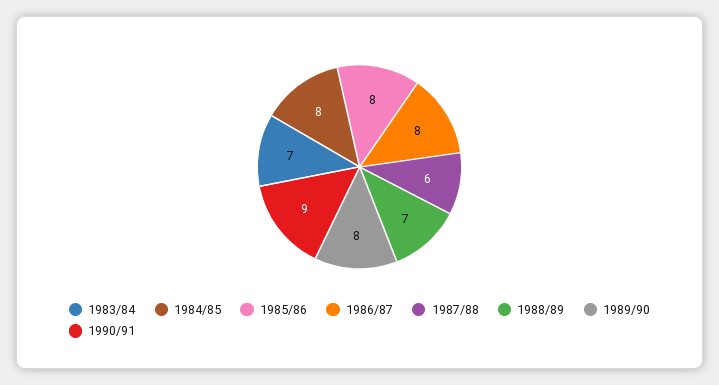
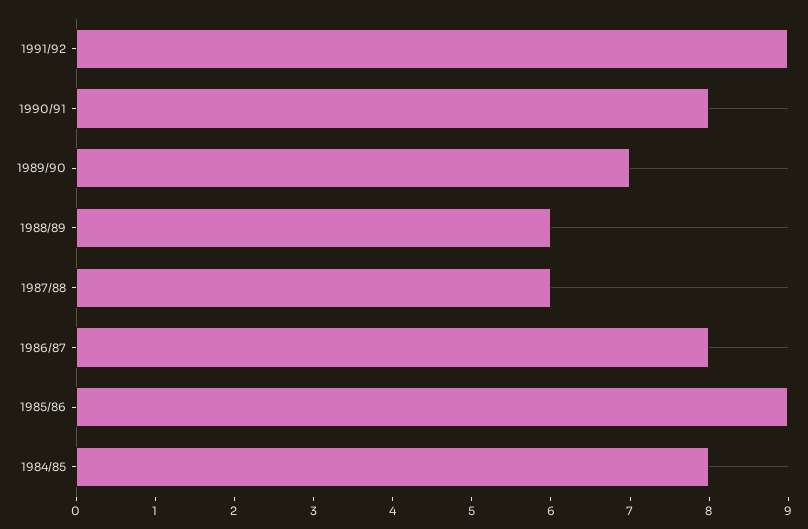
1983/84: 7 -> none
1985/86: 8 -> 9
1988/89: 7 -> 6
1989/90: 8 -> 7
1990/91: 9 -> 8
1991/92: none -> 9

